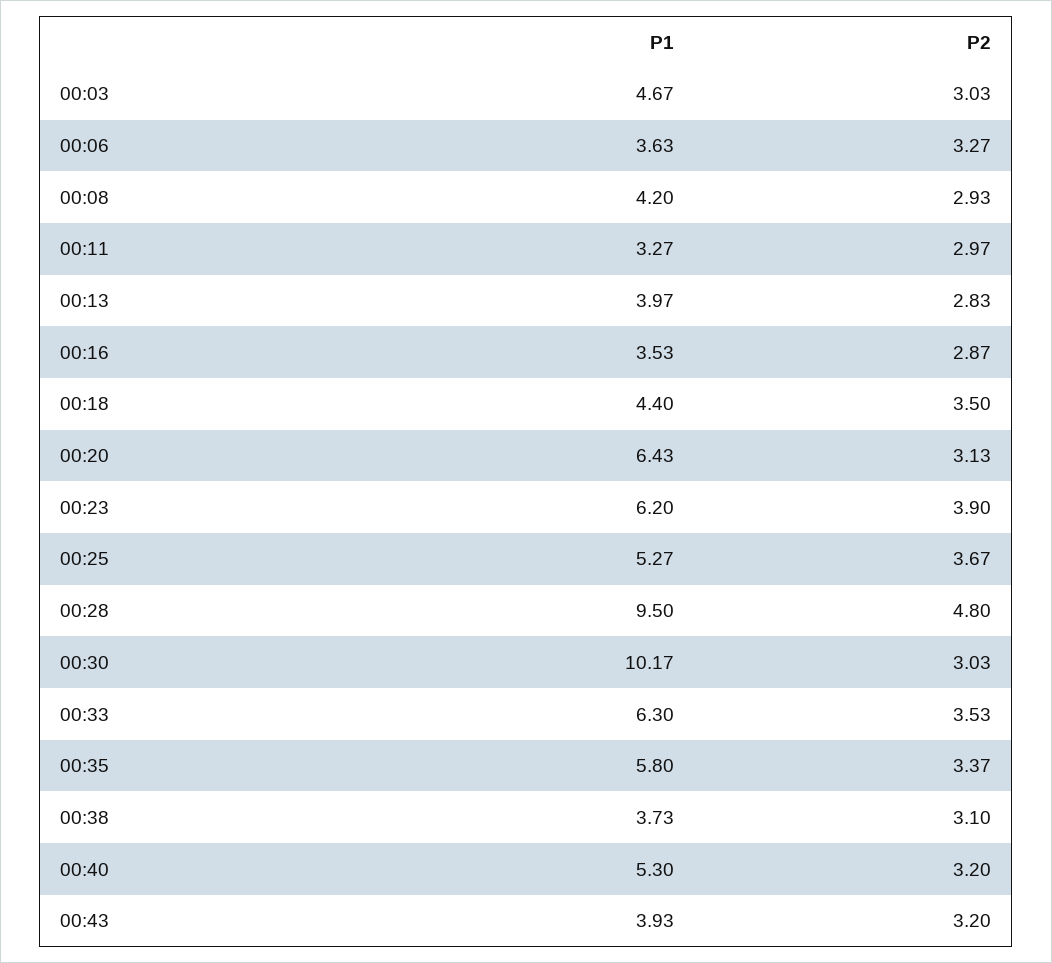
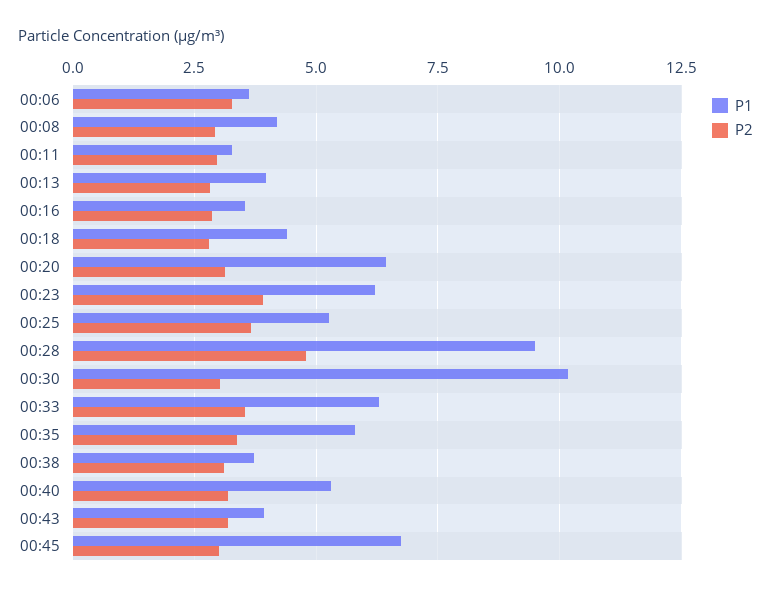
P1, 00:03: 4.67 -> none
P2, 00:03: 3.03 -> none
P2, 00:18: 3.5 -> 2.75
P1, 00:45: none -> 6.75
P2, 00:45: none -> 3

